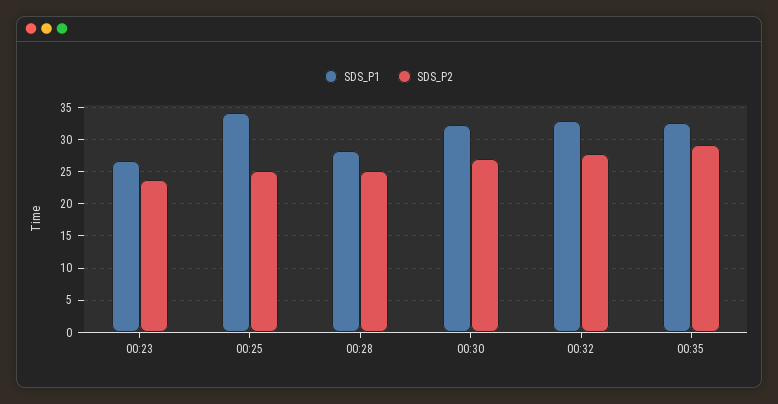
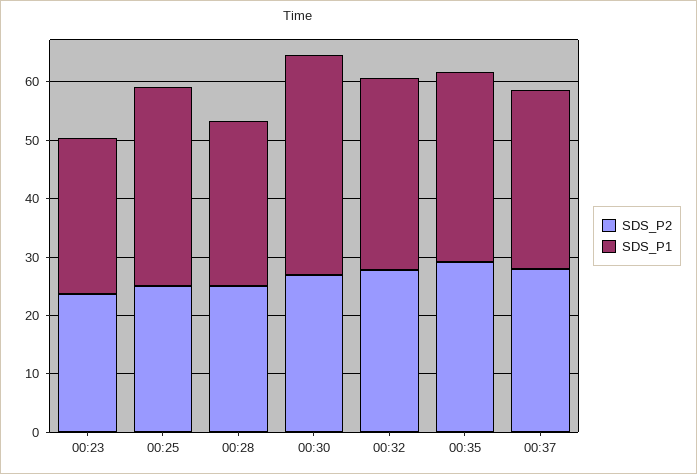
SDS_P1, 00:30: 32 -> 38
SDS_P2, 00:37: none -> 28
SDS_P1, 00:37: none -> 30

